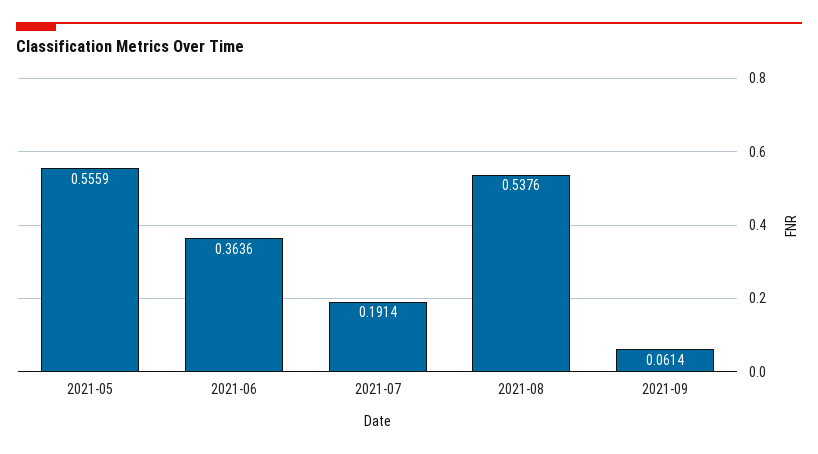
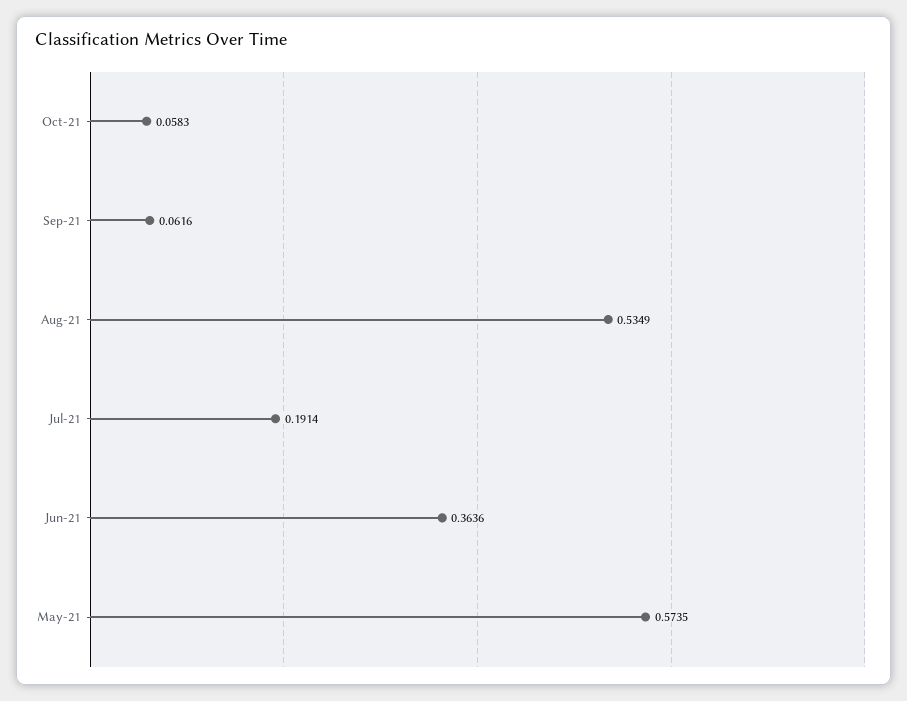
2021-05: 0.5559 -> 0.5735
2021-08: 0.5376 -> 0.5349
2021-09: 0.0614 -> 0.0616
Oct-21: none -> 0.0583

